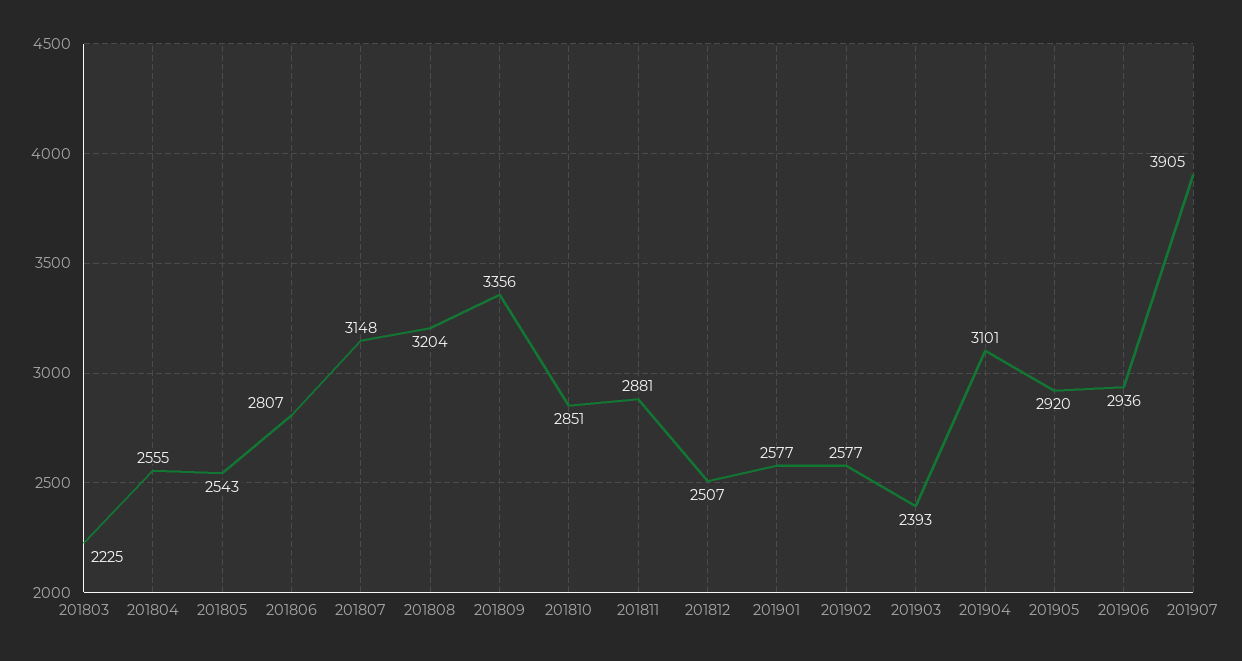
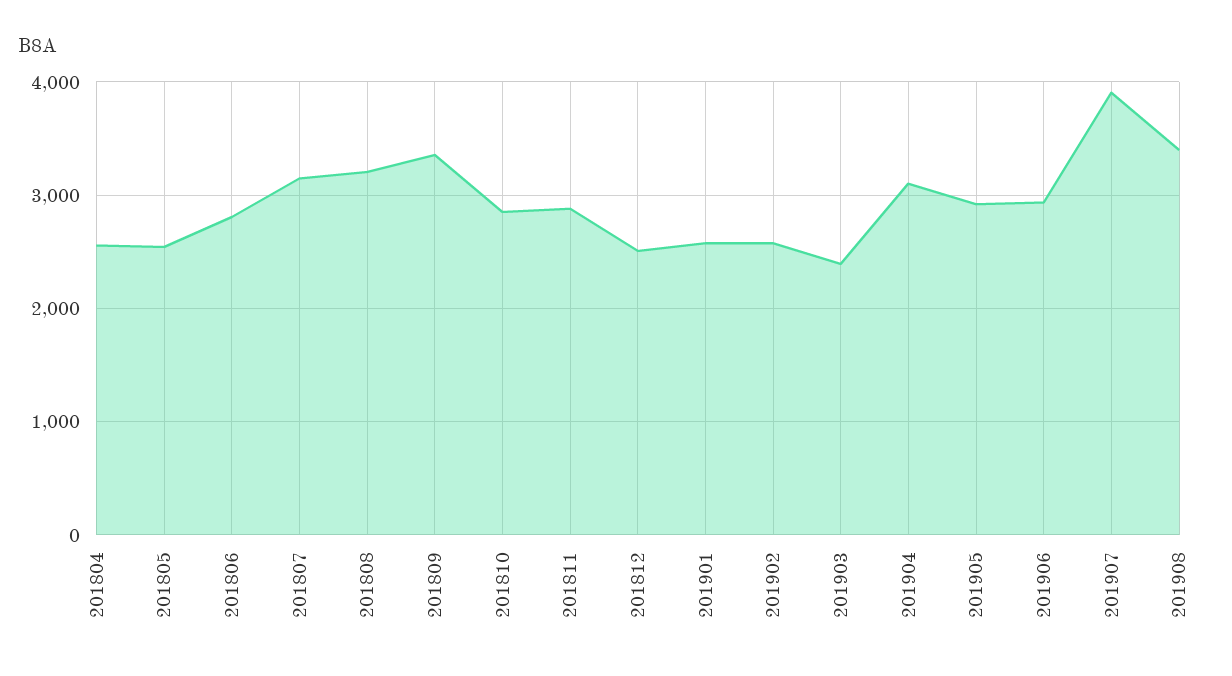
201803: 2225 -> none
201908: none -> 3400

